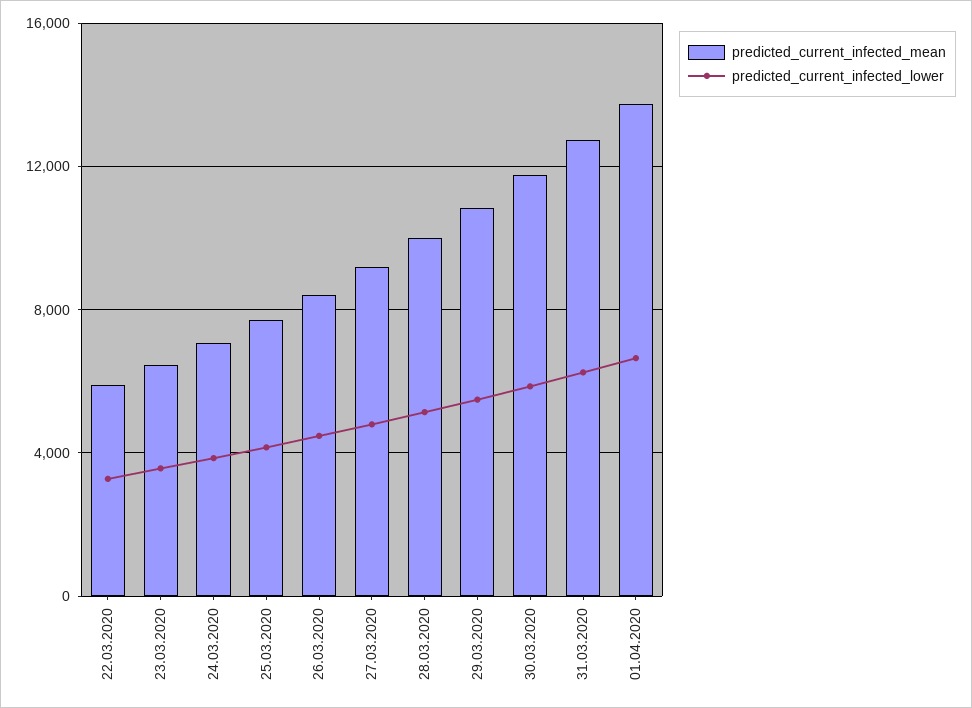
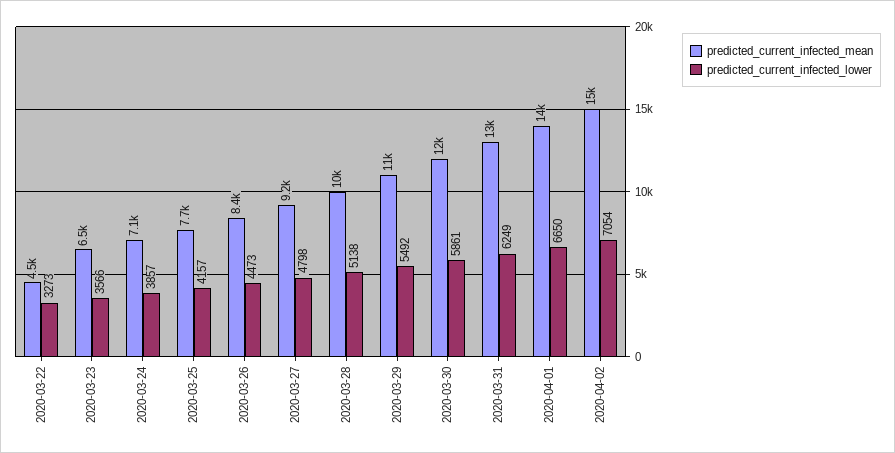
predicted_current_infected_mean, 22.03.2020: 6000 -> 4500
predicted_current_infected_mean, 2020-04-02: none -> 15000
predicted_current_infected_lower, 2020-04-02: none -> 7054

